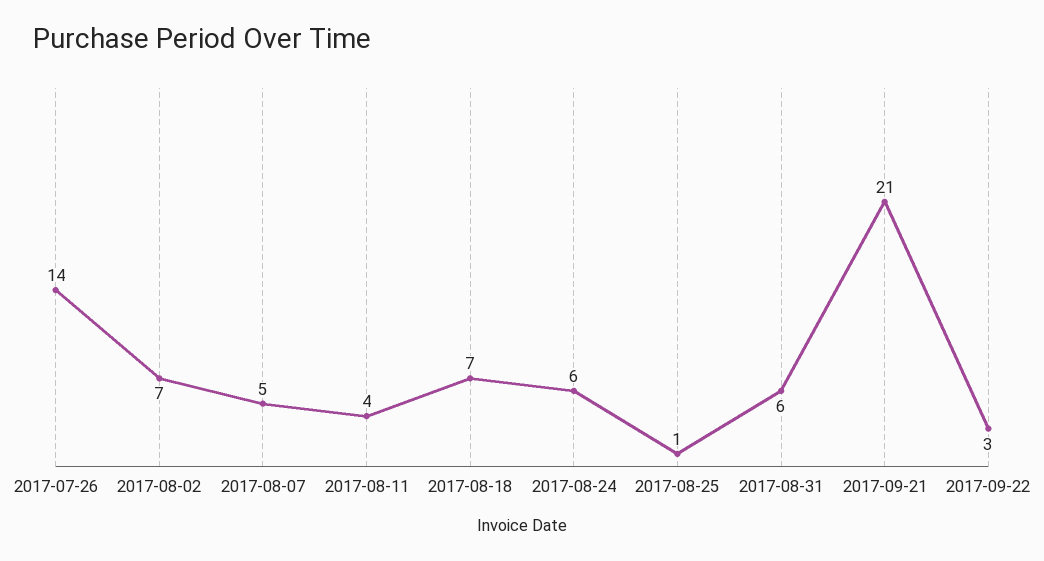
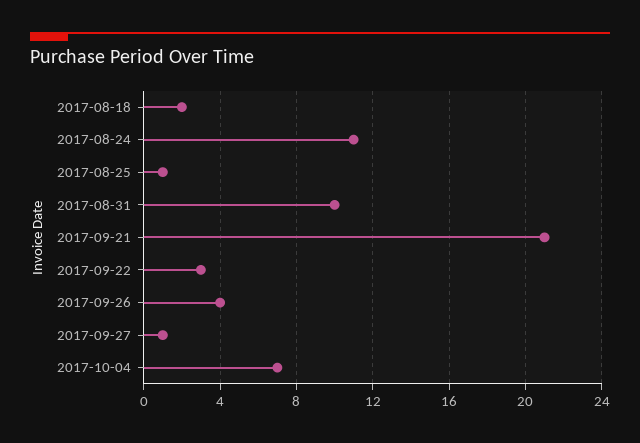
2017-07-26: 14 -> none
2017-08-02: 7 -> none
2017-08-07: 5 -> none
2017-08-11: 4 -> none
2017-08-18: 7 -> 2
2017-08-24: 6 -> 11
2017-08-31: 6 -> 10
2017-09-26: none -> 4
2017-09-27: none -> 1
2017-10-04: none -> 7

